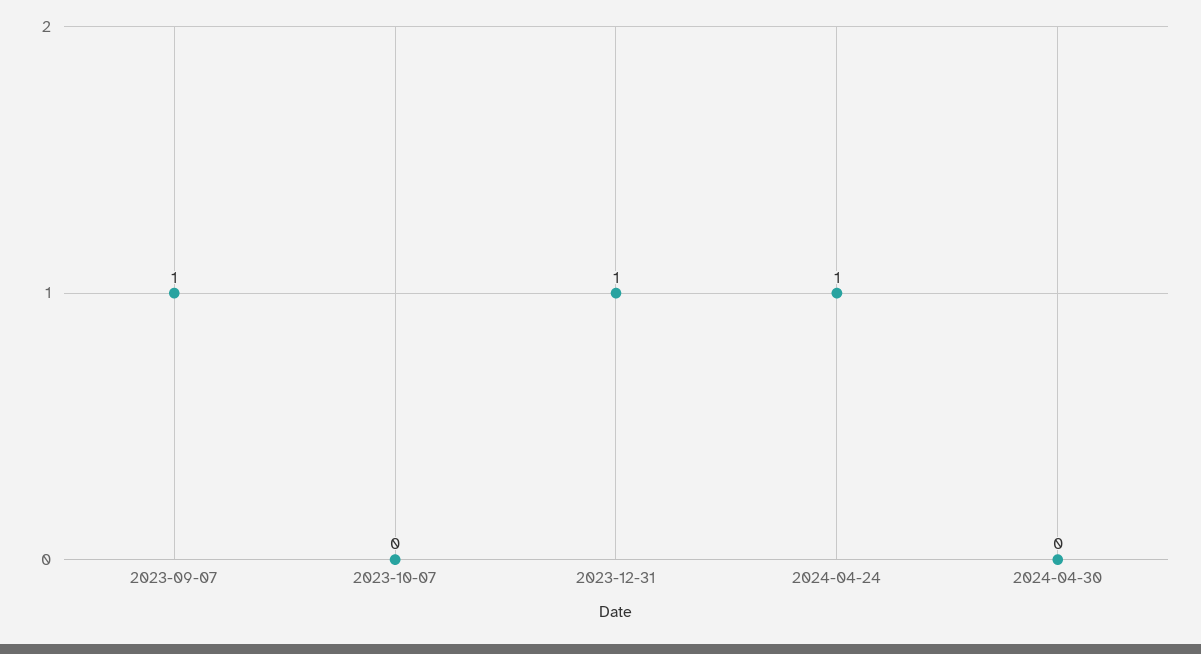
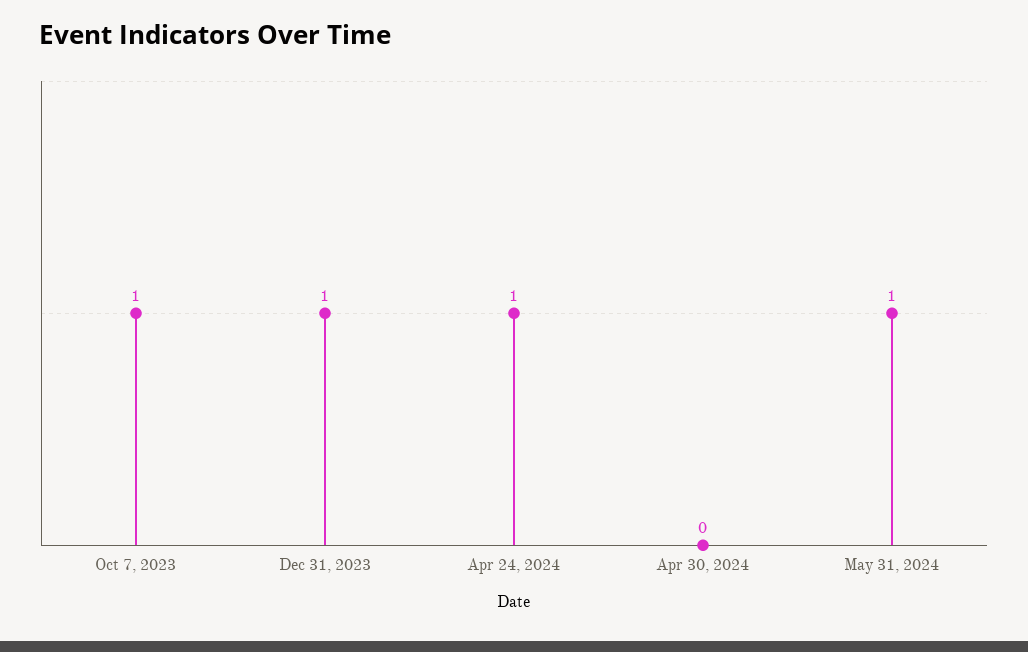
2023-09-07: 1 -> none
2023-10-07: 0 -> 1
May 31, 2024: none -> 1

